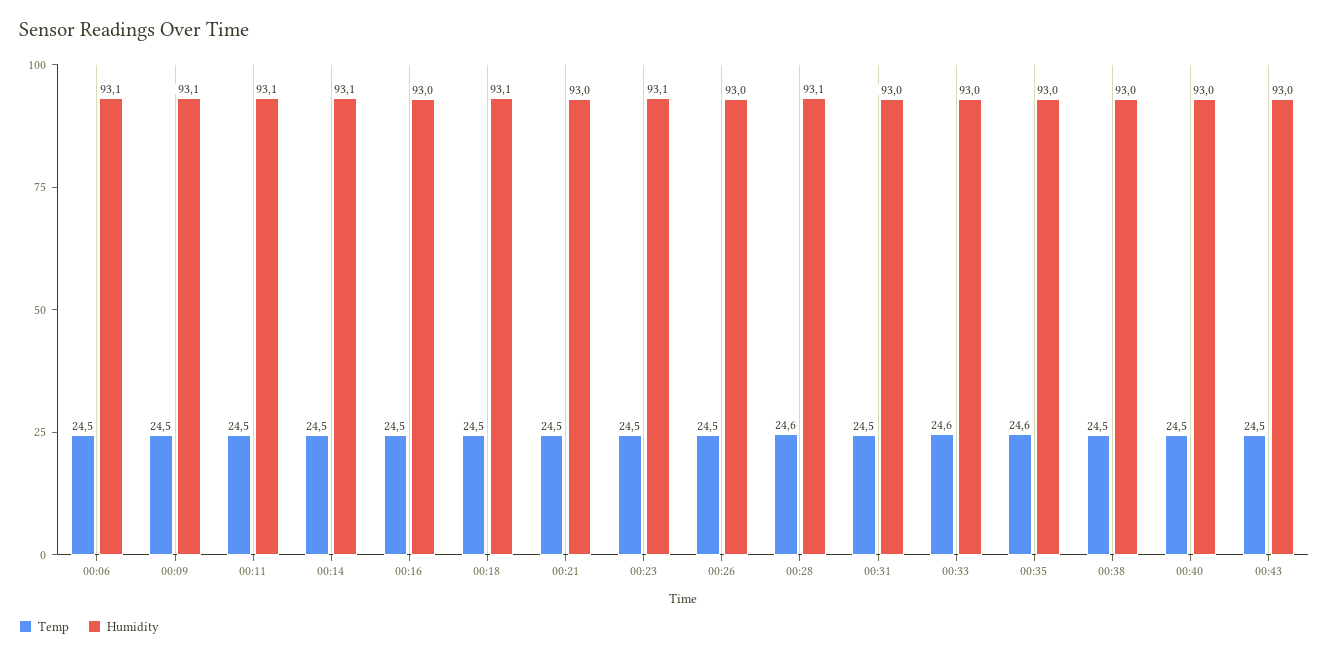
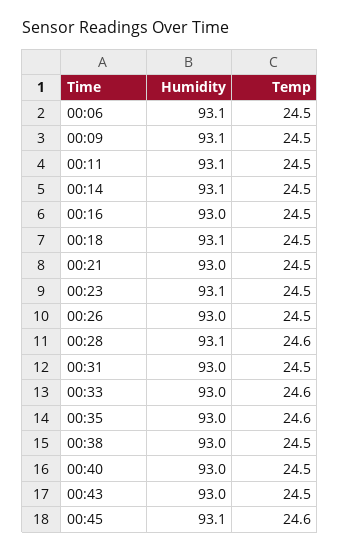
Humidity, 00:45: none -> 93.1
Temp, 00:45: none -> 24.6

